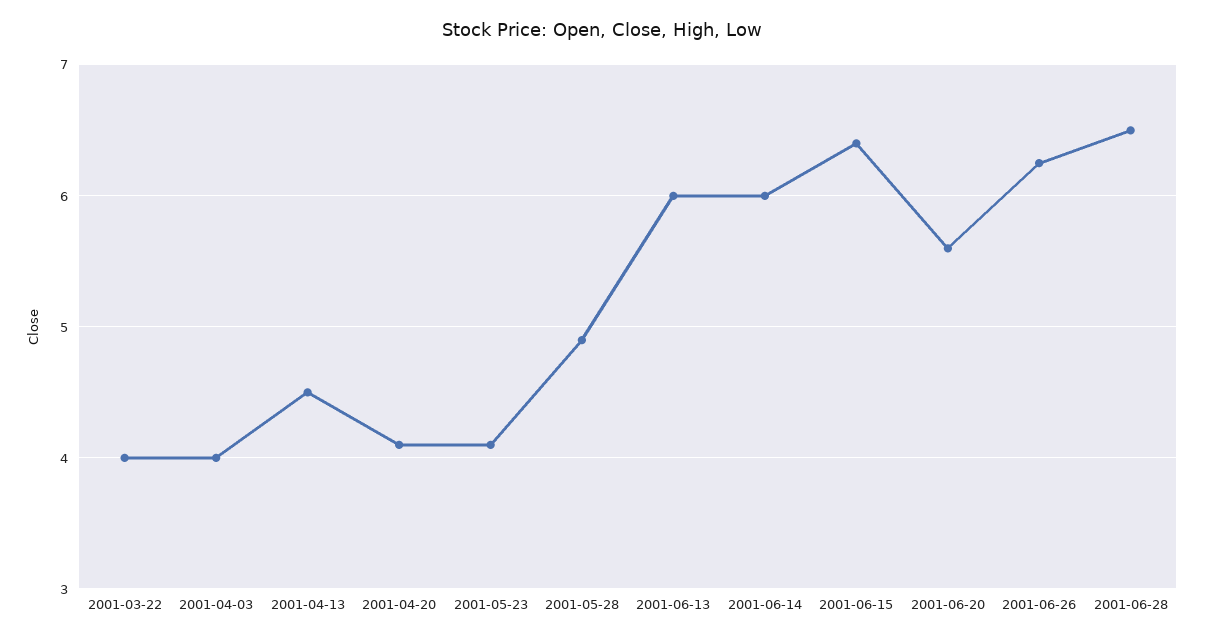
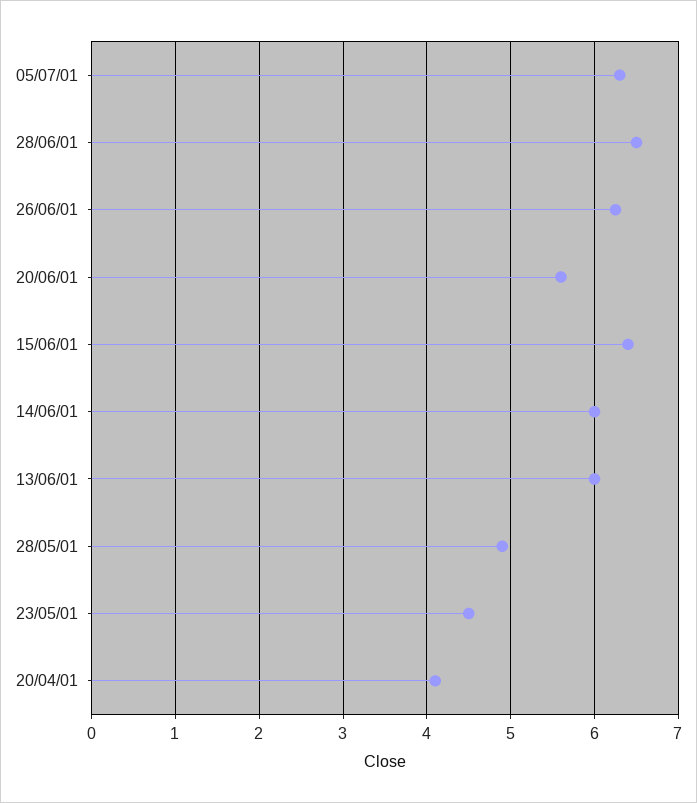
2001-03-22: 4 -> none
2001-04-03: 4 -> none
2001-04-13: 4.5 -> none
2001-05-23: 4.1 -> 4.5
05/07/01: none -> 6.3

